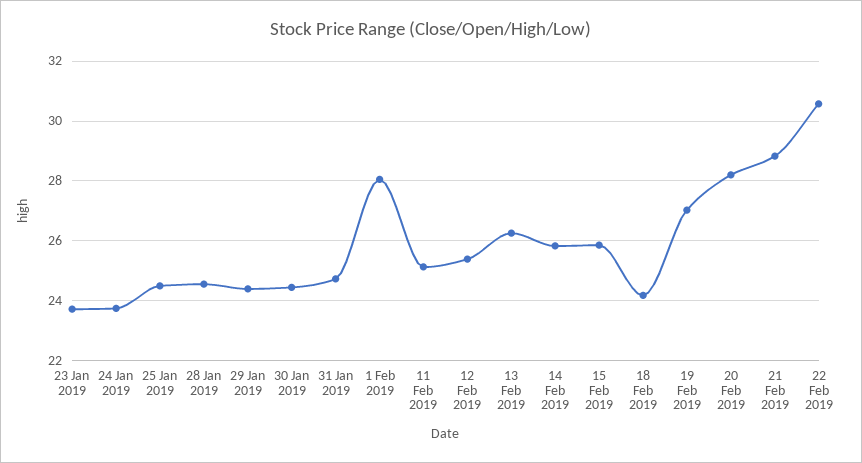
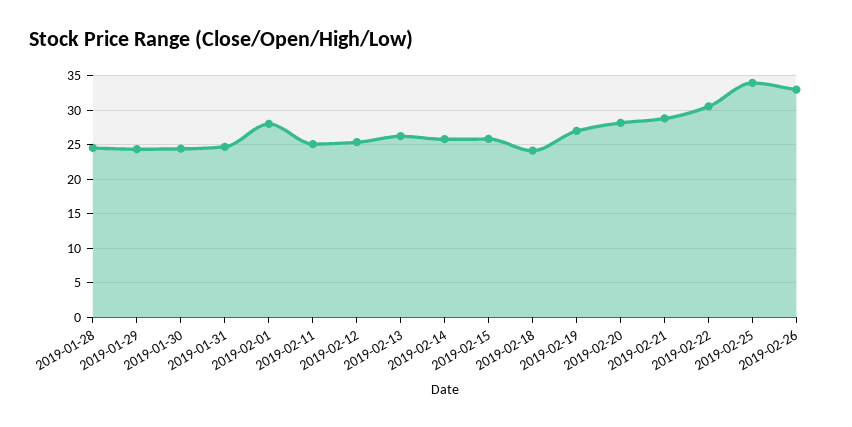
23 Jan 2019: 23.75 -> none
24 Jan 2019: 23.75 -> none
25 Jan 2019: 24.5 -> none
2019-02-25: none -> 34
2019-02-26: none -> 33

